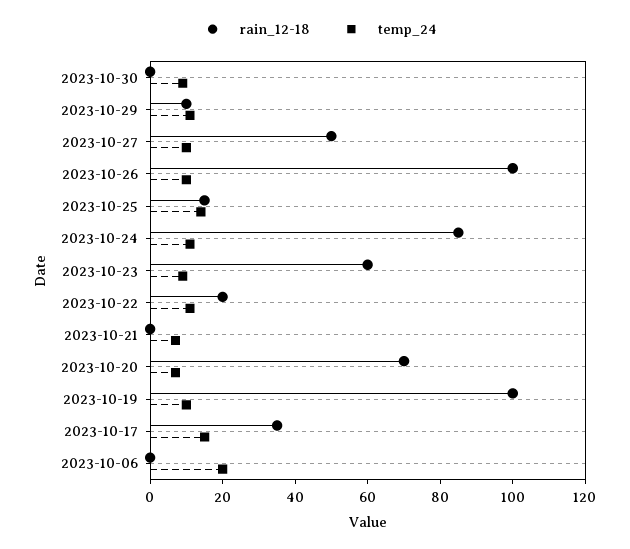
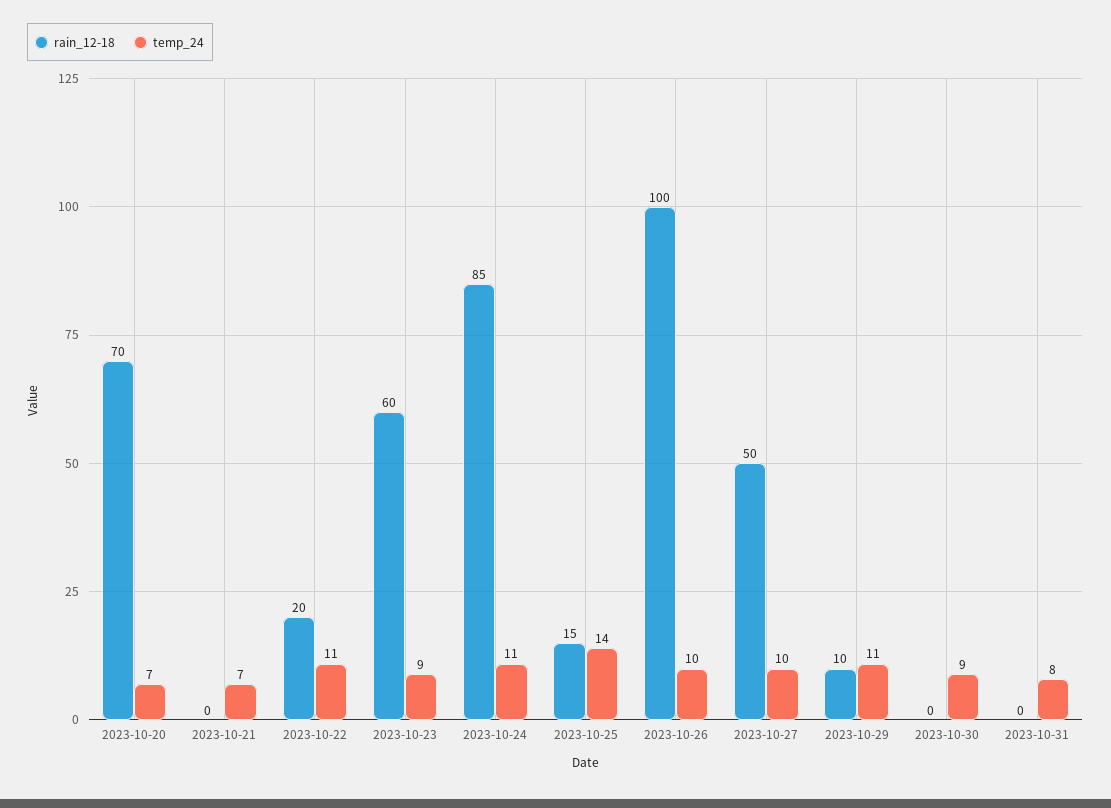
rain_12-18, 2023-10-19: 100 -> none
temp_24, 2023-10-19: 10 -> none
rain_12-18, 2023-10-17: 35 -> none
temp_24, 2023-10-17: 15 -> none
rain_12-18, 2023-10-06: 0 -> none
temp_24, 2023-10-06: 20 -> none
rain_12-18, 2023-10-31: none -> 0
temp_24, 2023-10-31: none -> 8

